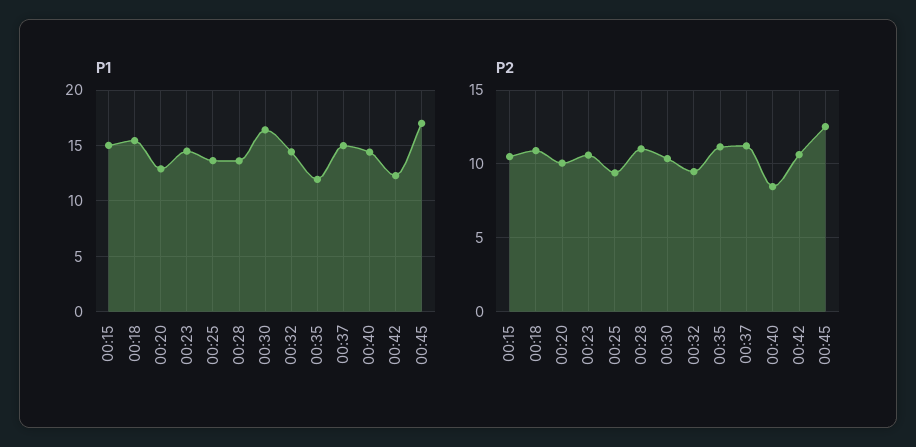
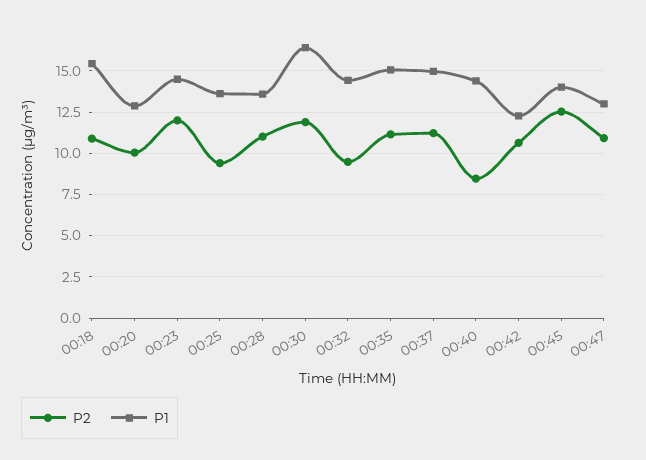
P1, 00:15: 15 -> none
P1, 00:35: 12 -> 15
P1, 00:45: 17 -> 14
P2, 00:15: 10.5 -> none
P2, 00:23: 10.5 -> 12
P2, 00:30: 10.5 -> 12
P2, 00:47: none -> 11
P1, 00:47: none -> 13

